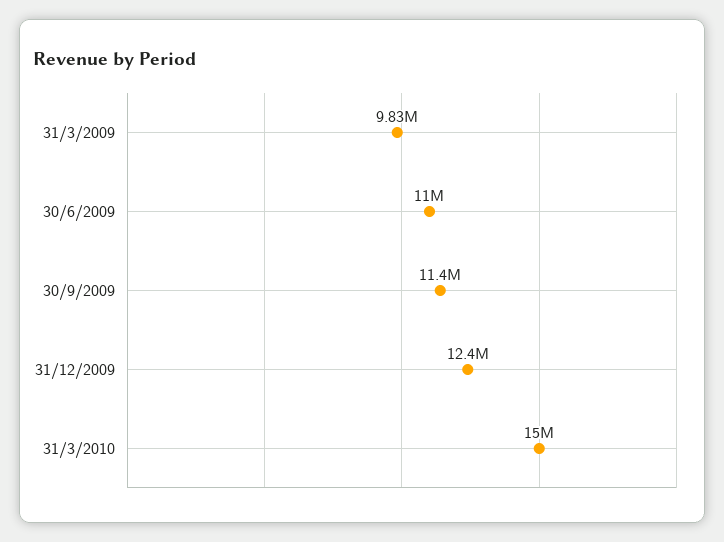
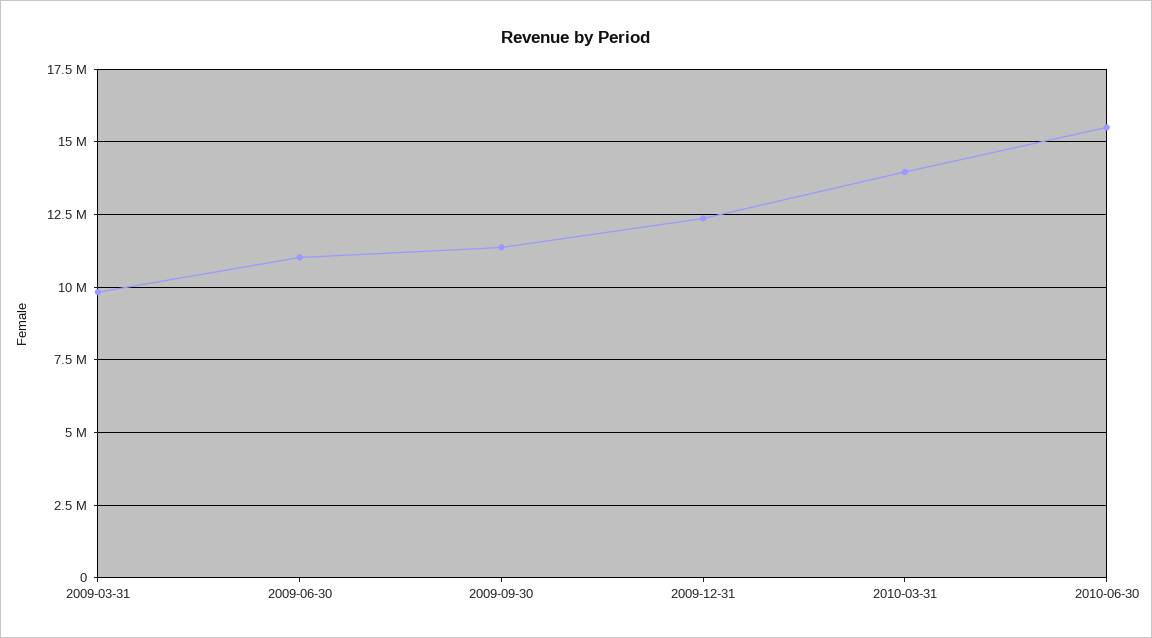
31/3/2010: 15000000 -> 14000000
2010-06-30: none -> 15500000

